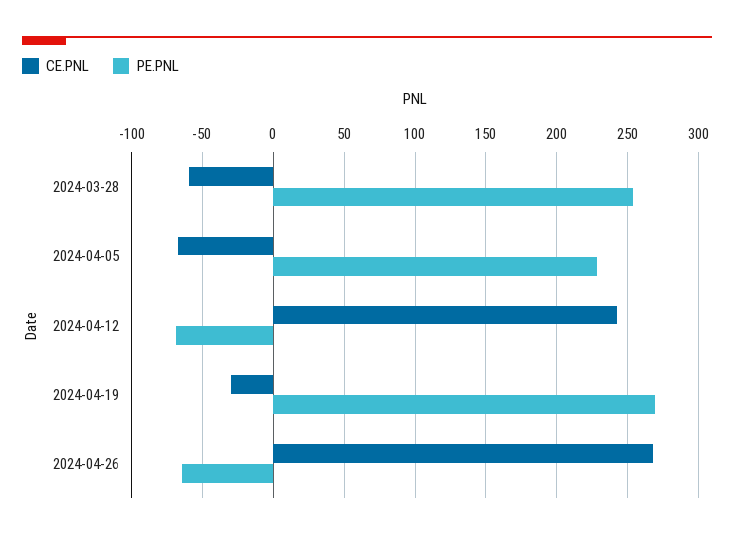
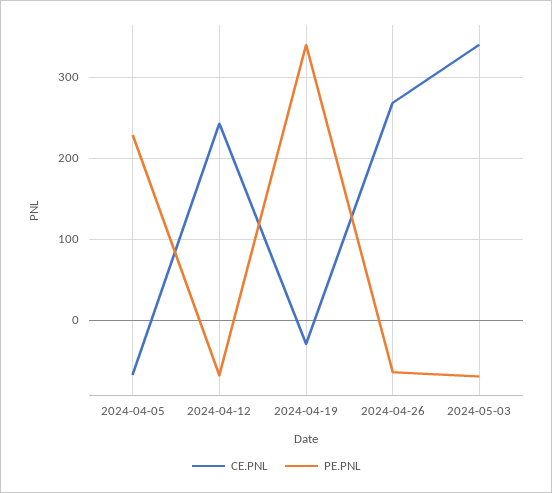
CE.PNL, 2024-03-28: -60 -> none
PE.PNL, 2024-03-28: 255 -> none
PE.PNL, 2024-04-19: 270 -> 340
CE.PNL, 2024-05-03: none -> 340
PE.PNL, 2024-05-03: none -> -70

